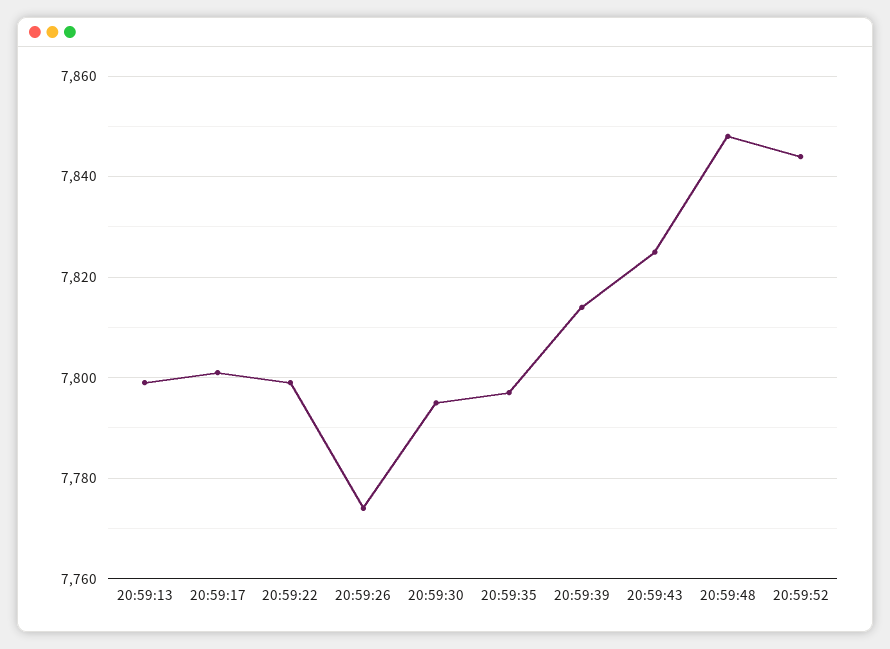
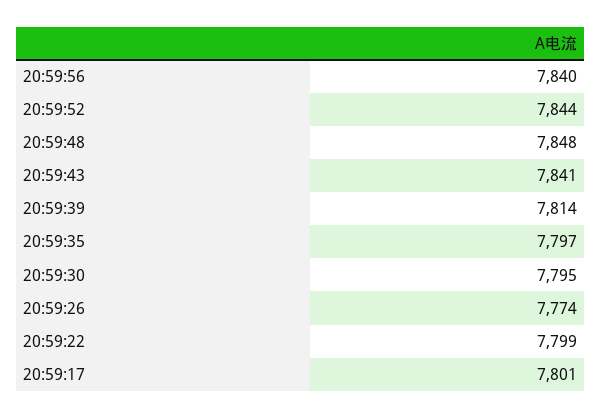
20:59:13: 7800 -> none
20:59:43: 7825 -> 7841
20:59:56: none -> 7840

